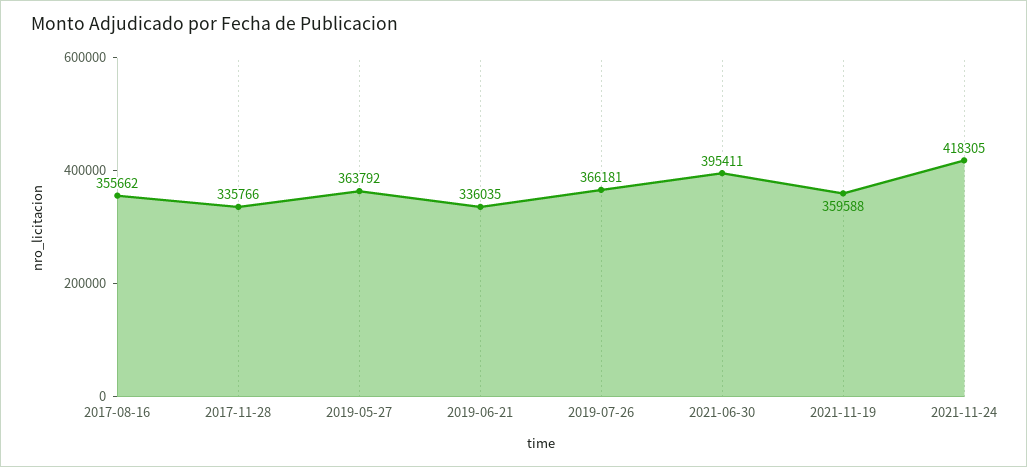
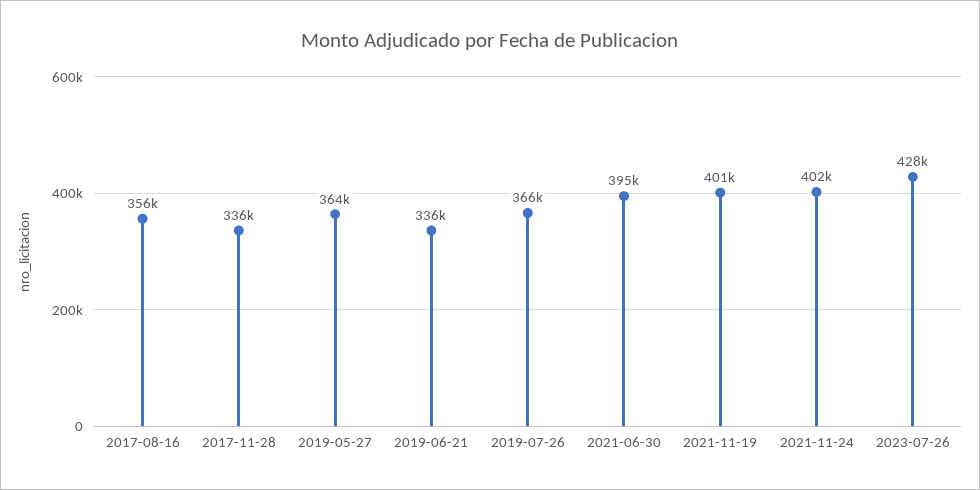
2021-11-19: 359588 -> 401000
2021-11-24: 418305 -> 402000
2023-07-26: none -> 428000

